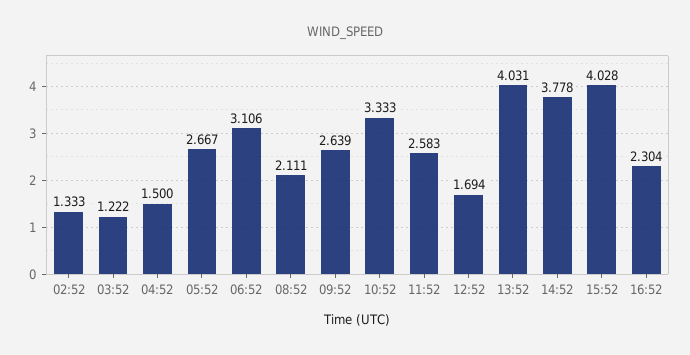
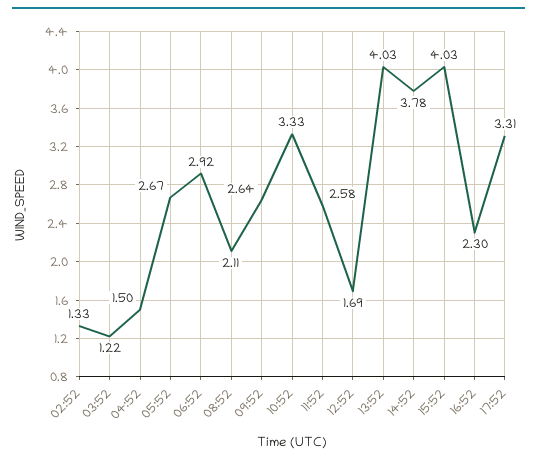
06:52: 3.106 -> 2.92
17:52: none -> 3.31

